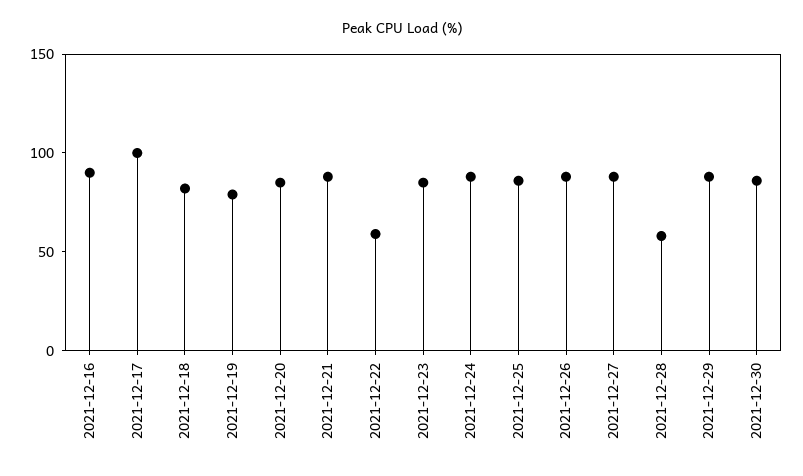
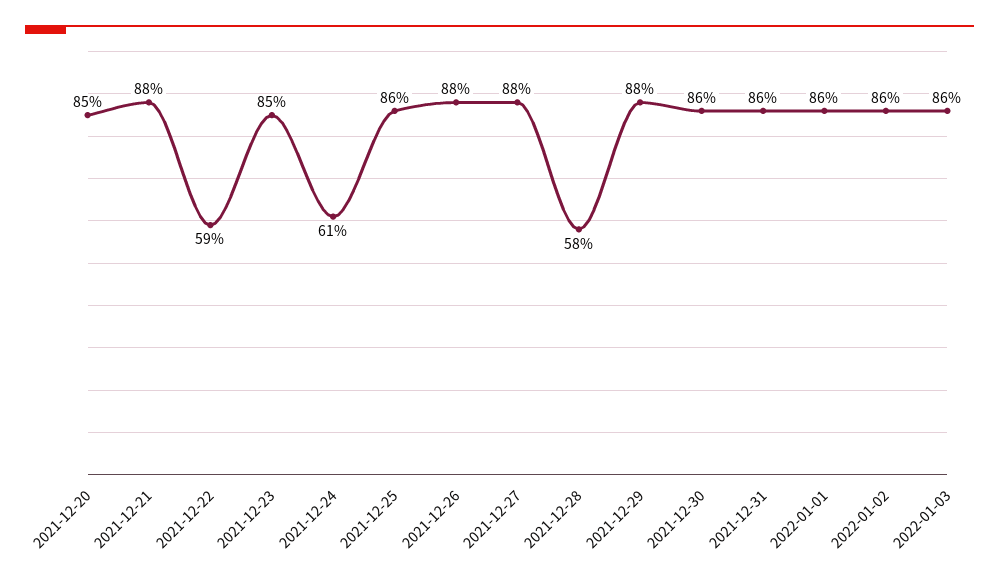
2021-12-16: 90 -> none
2021-12-17: 100 -> none
2021-12-18: 80 -> none
2021-12-19: 80 -> none
2021-12-24: 90 -> 61
2021-12-31: none -> 86
2022-01-01: none -> 86
2022-01-02: none -> 86
2022-01-03: none -> 86

